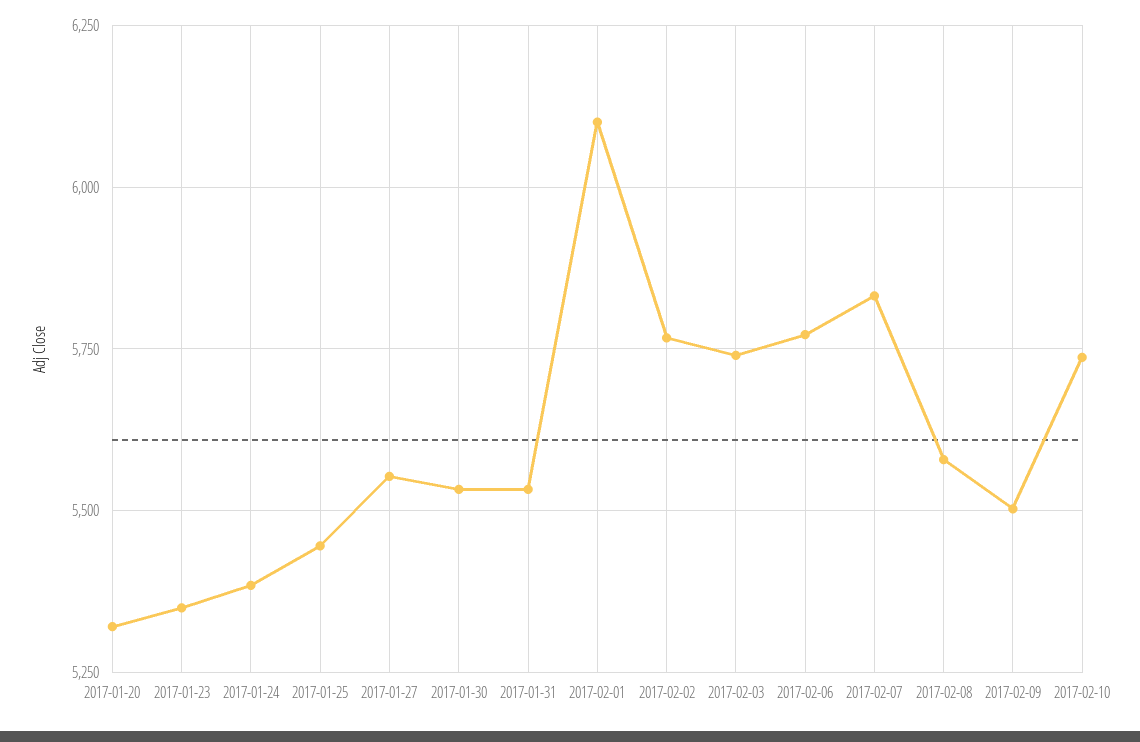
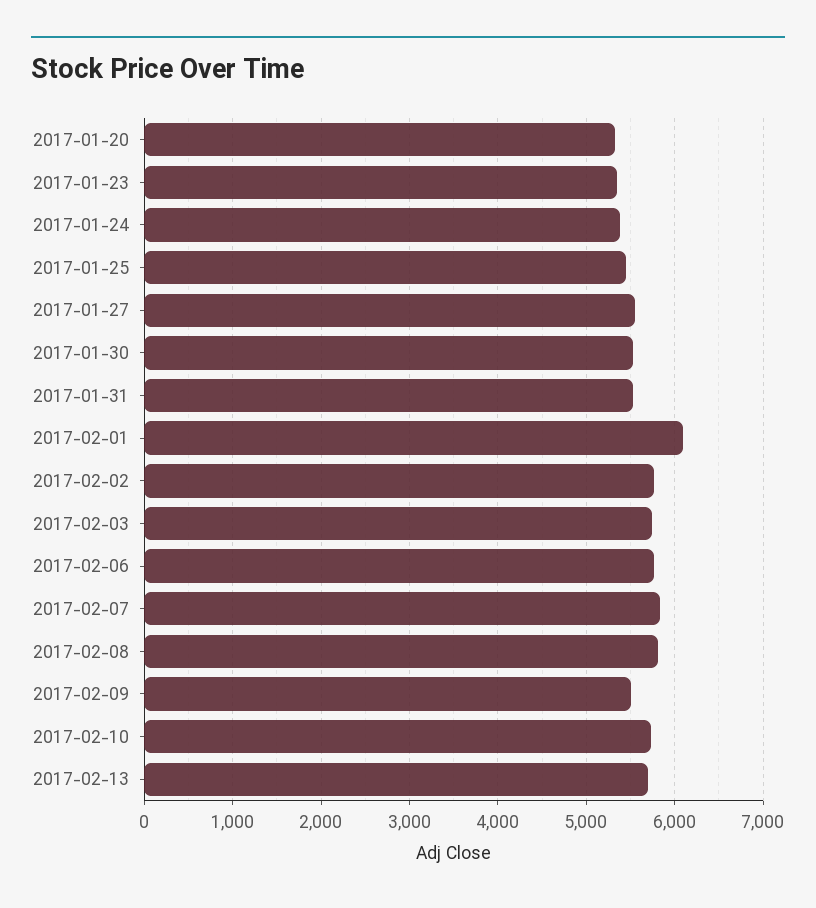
2017-02-08: 5575 -> 5800
2017-02-13: none -> 5700

